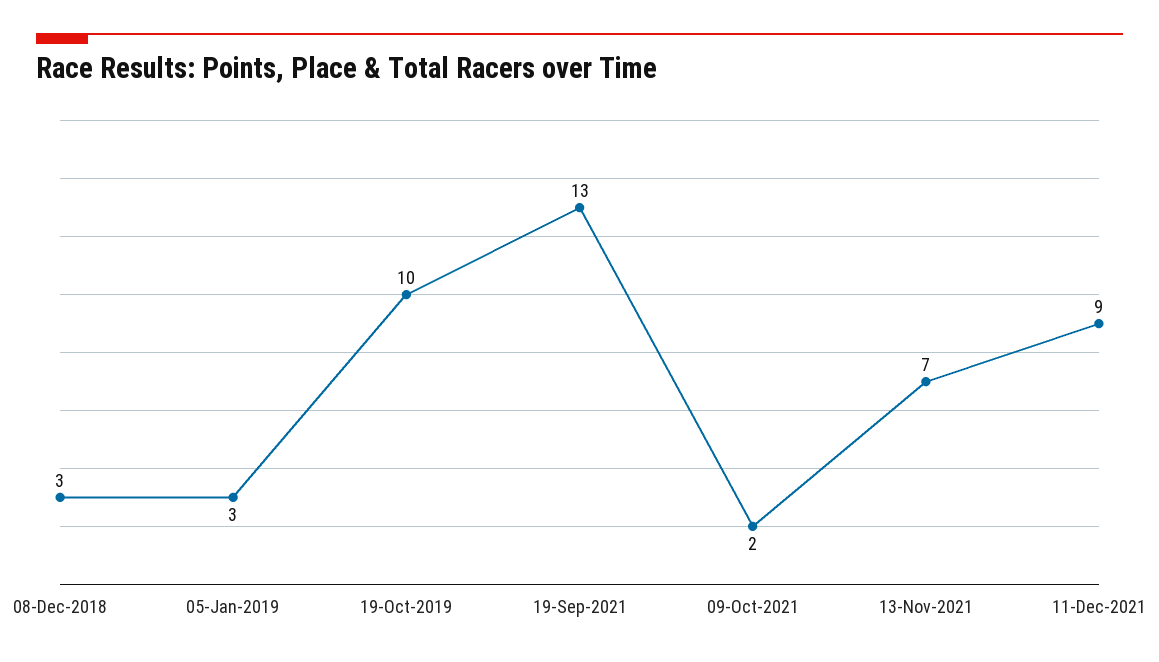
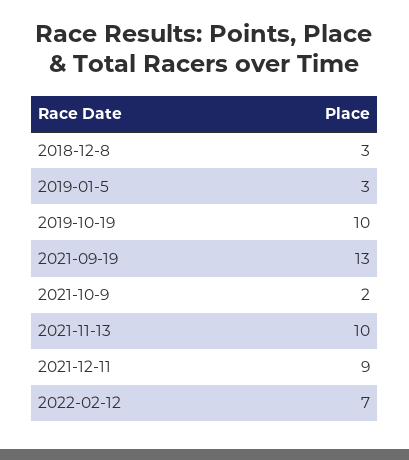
13-Nov-2021: 7 -> 10
2022-02-12: none -> 7

